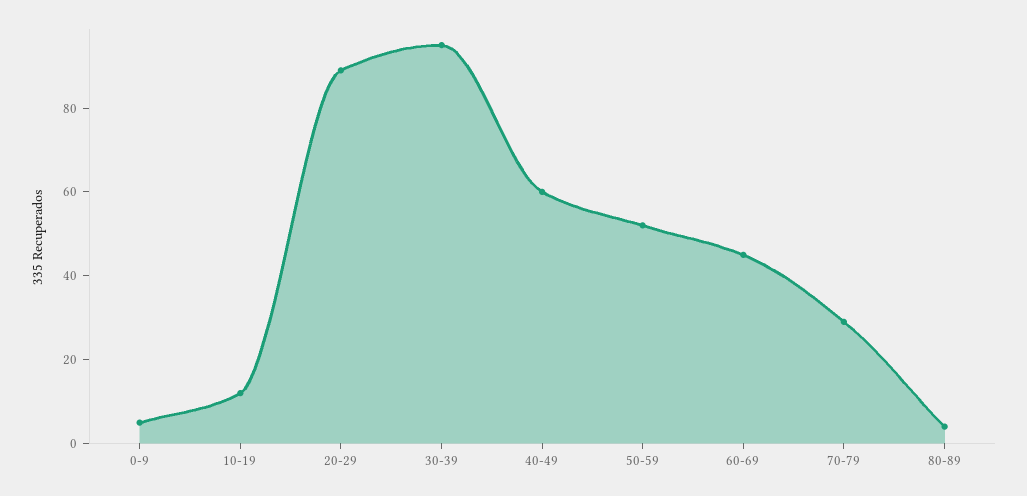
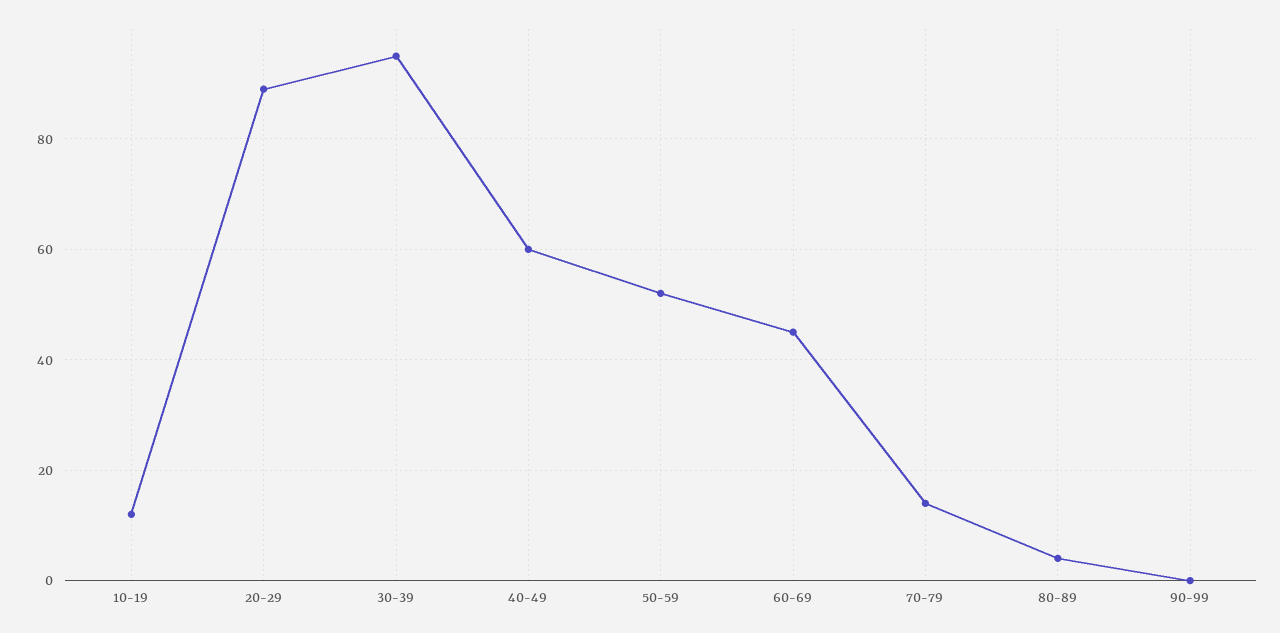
0-9: 5 -> none
70-79: 30 -> 15
90-99: none -> 0

